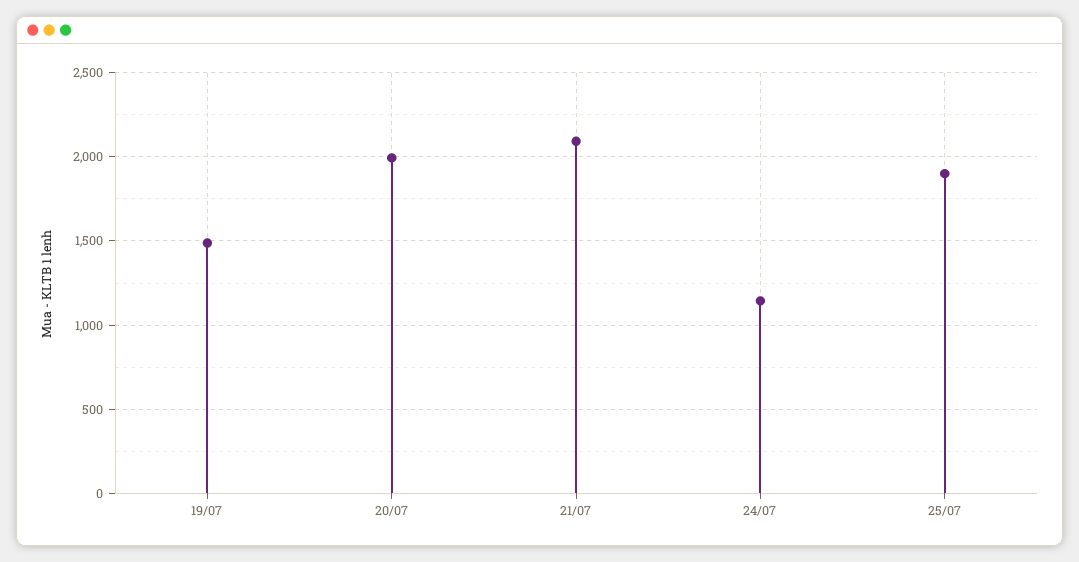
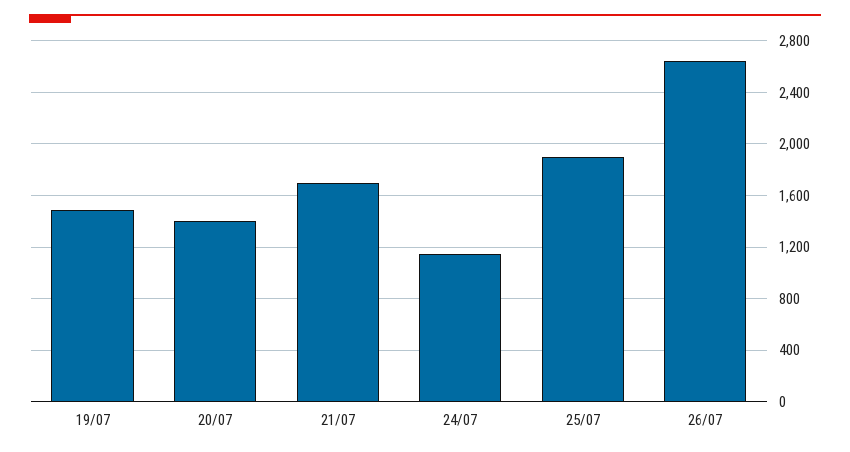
20/07: 2000 -> 1400
21/07: 2100 -> 1700
26/07: none -> 2650

